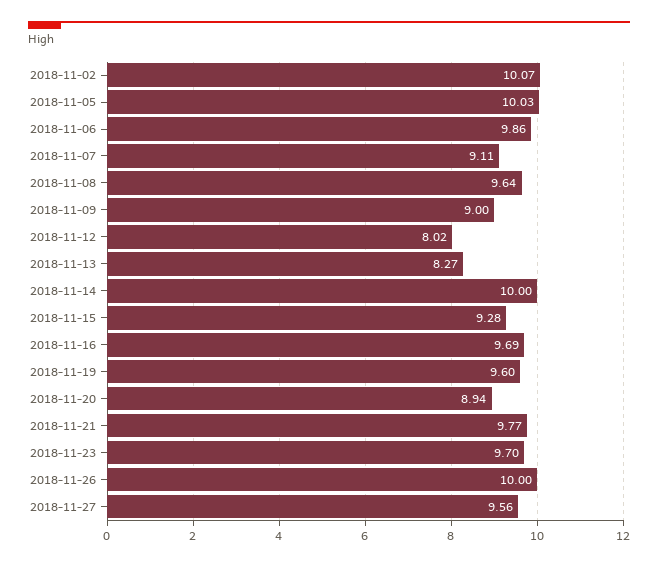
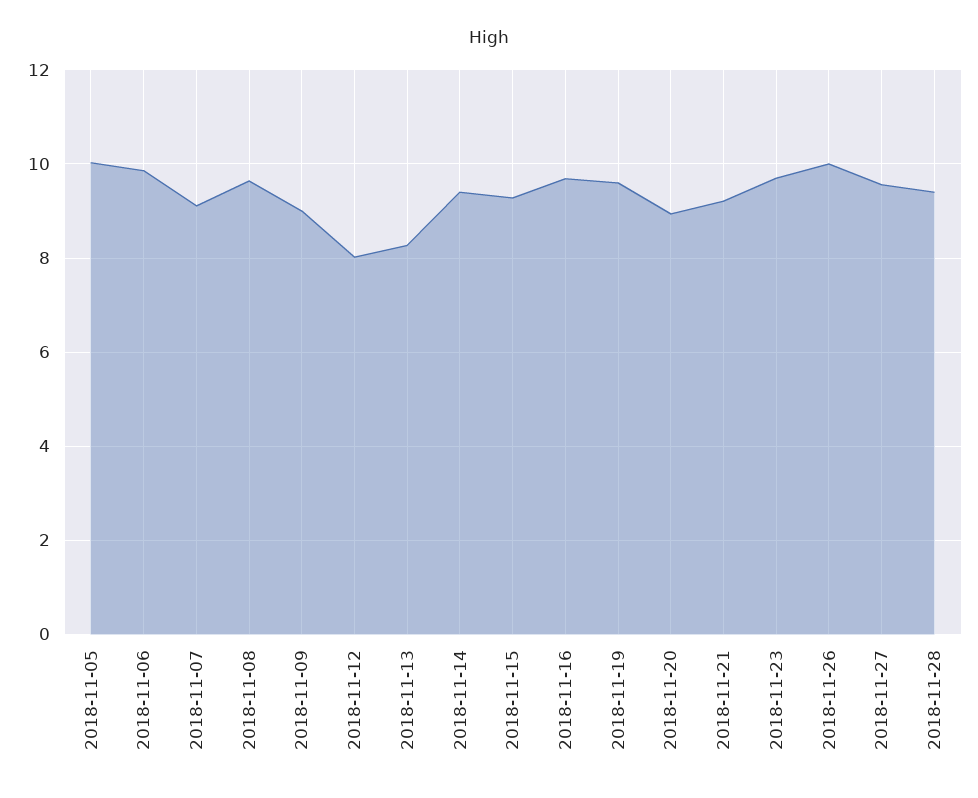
2018-11-02: 10.07 -> none
2018-11-14: 10 -> 9.4
2018-11-21: 9.77 -> 9.2
2018-11-28: none -> 9.4

